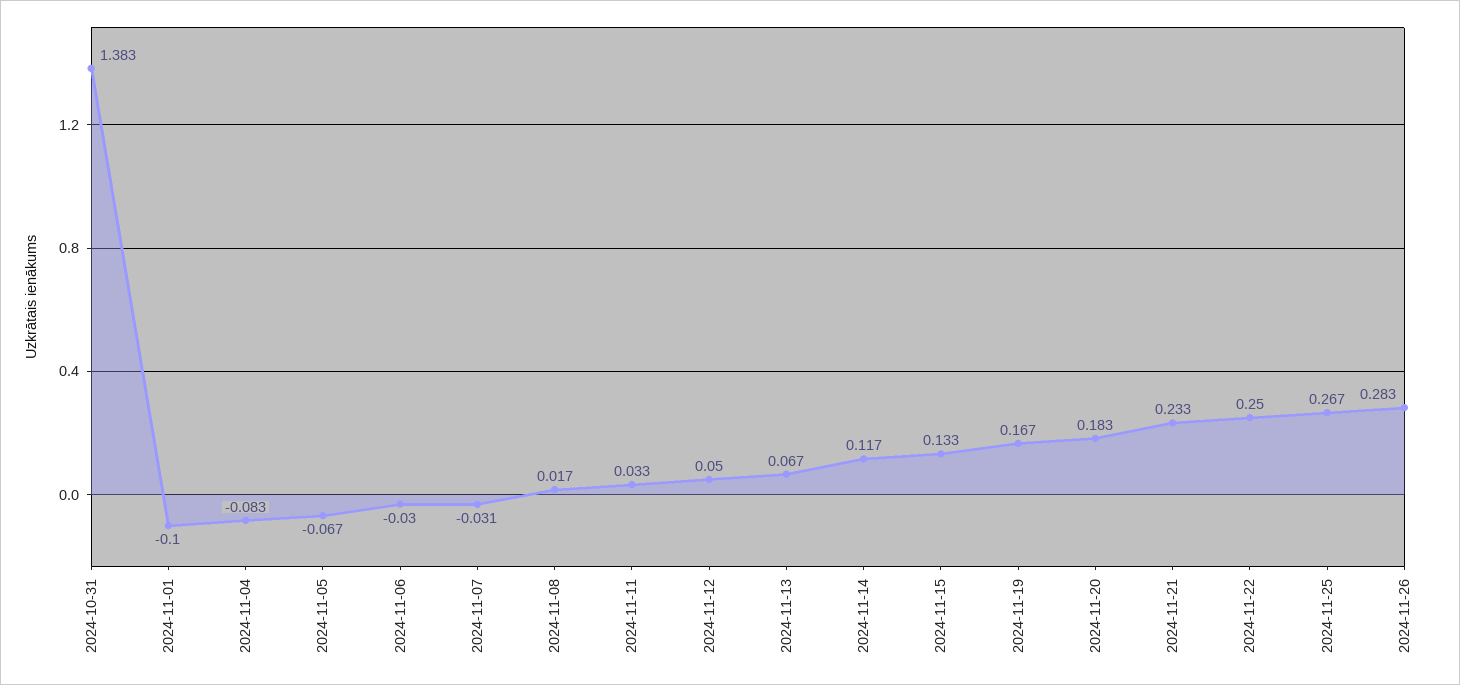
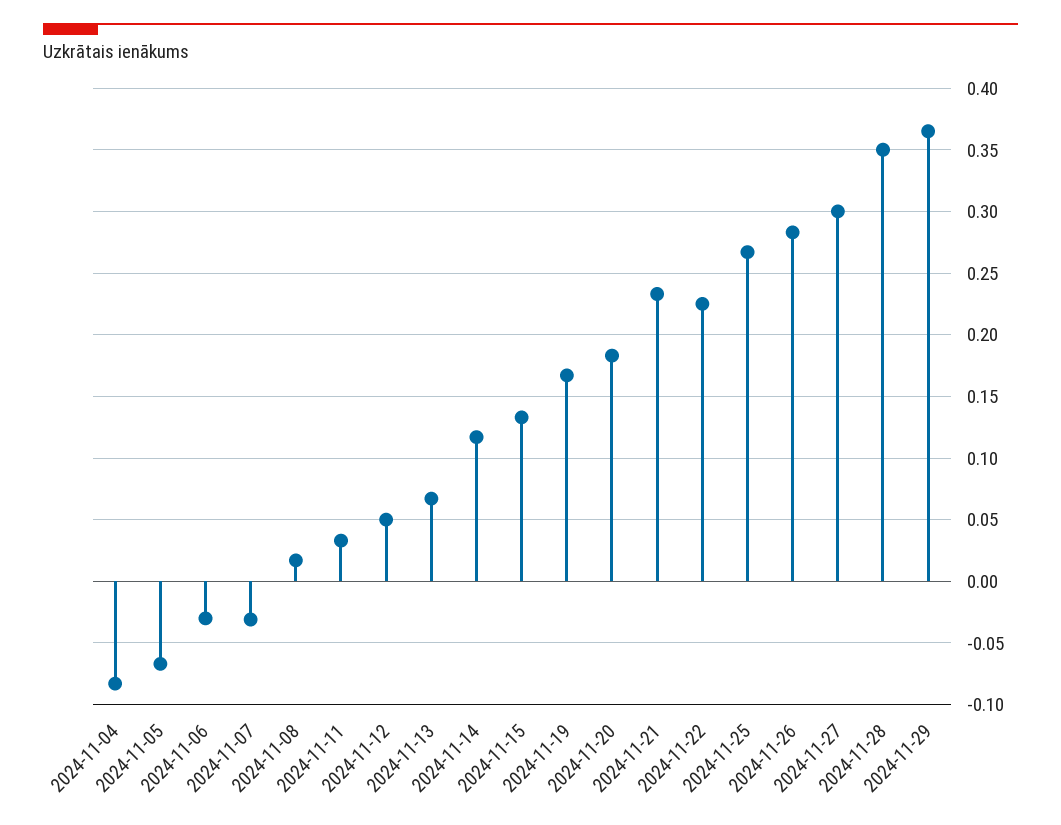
2024-10-31: 1.383 -> none
2024-11-01: -0.1 -> none
2024-11-22: 0.25 -> 0.225
2024-11-27: none -> 0.3
2024-11-28: none -> 0.35
2024-11-29: none -> 0.365

